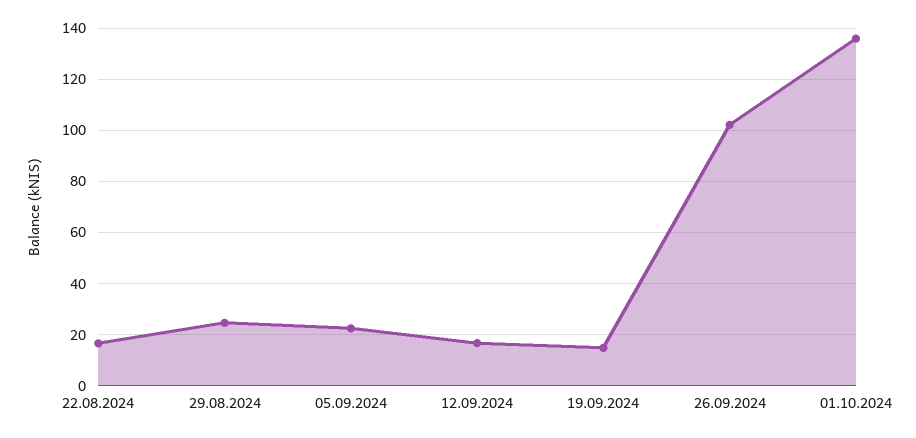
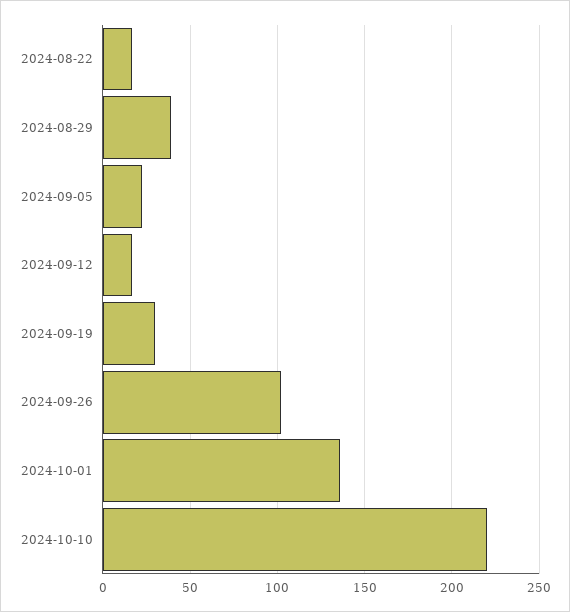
29.08.2024: 25 -> 40
19.09.2024: 15 -> 30
2024-10-10: none -> 220

